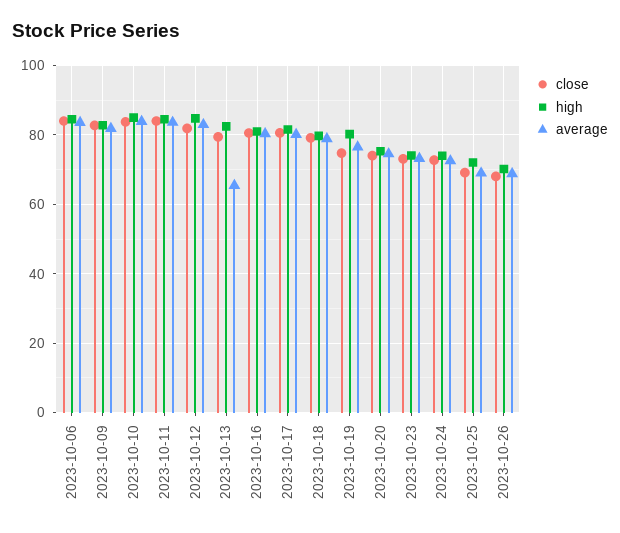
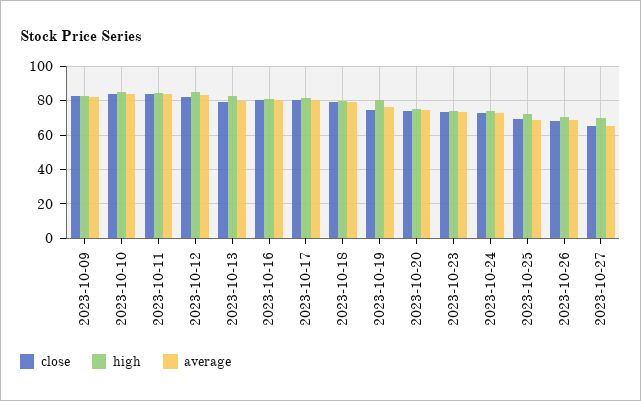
close, 2023-10-06: 84 -> none
high, 2023-10-06: 84 -> none
average, 2023-10-06: 84 -> none
average, 2023-10-13: 66 -> 80
close, 2023-10-27: none -> 65
high, 2023-10-27: none -> 70
average, 2023-10-27: none -> 65

